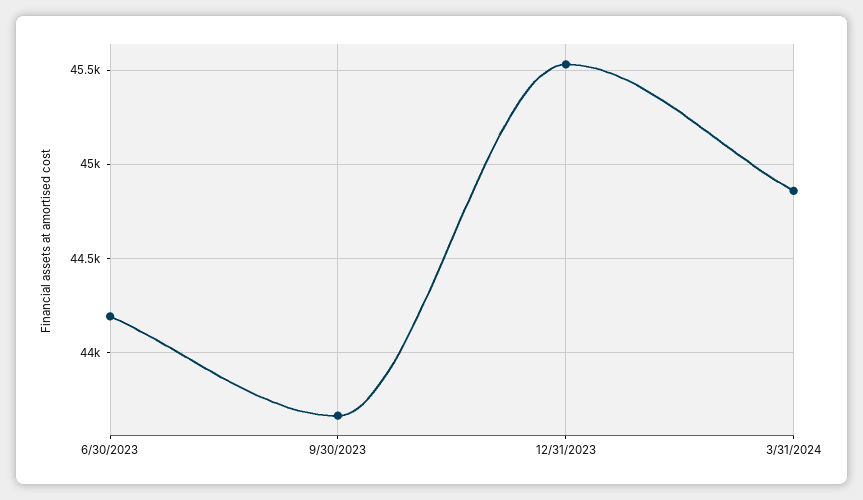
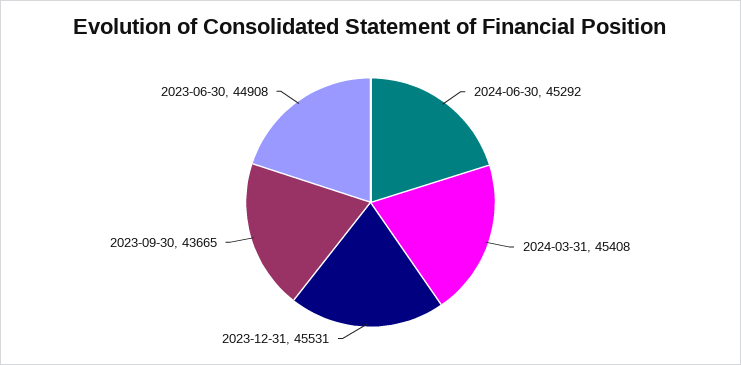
6/30/2023: 44200 -> 44908
3/31/2024: 44850 -> 45408
2024-06-30: none -> 45292

